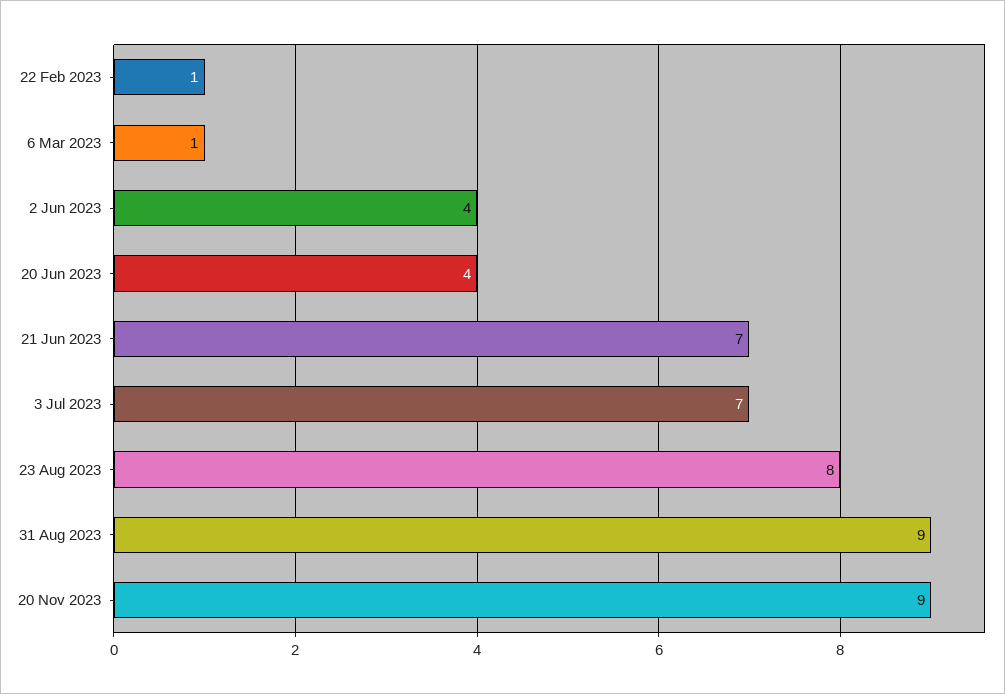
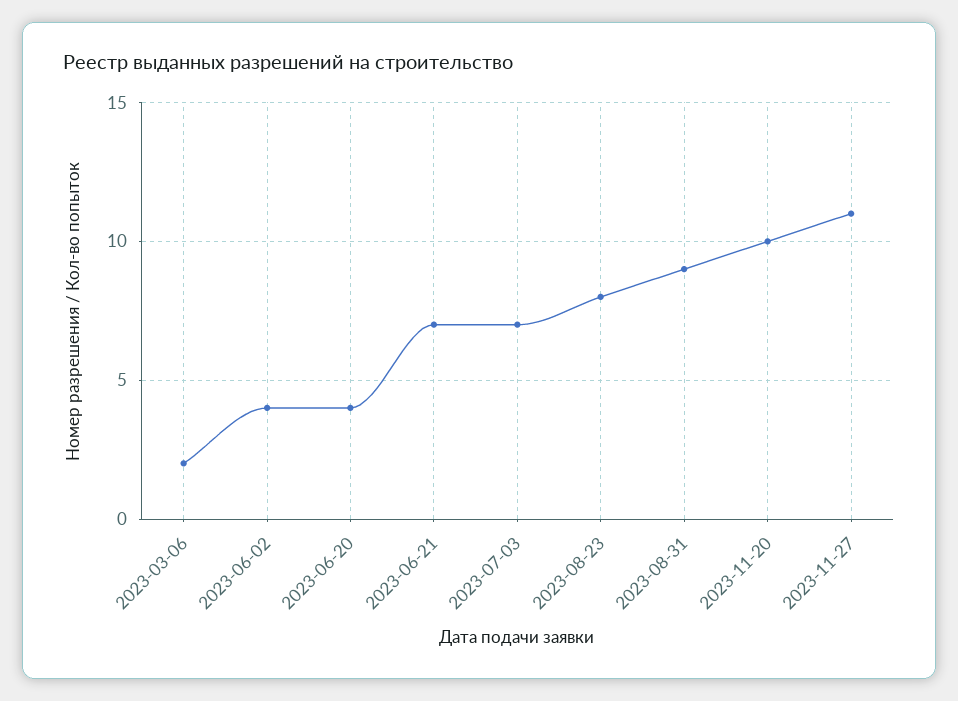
22 Feb 2023: 1 -> none
6 Mar 2023: 1 -> 2
20 Nov 2023: 9 -> 10
2023-11-27: none -> 11

